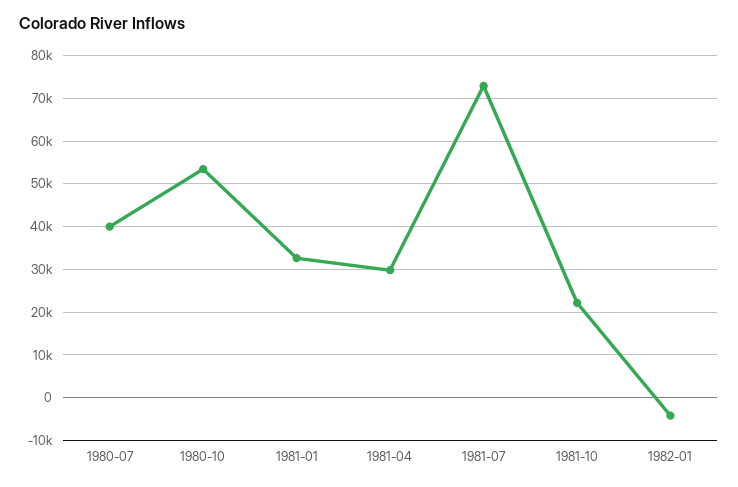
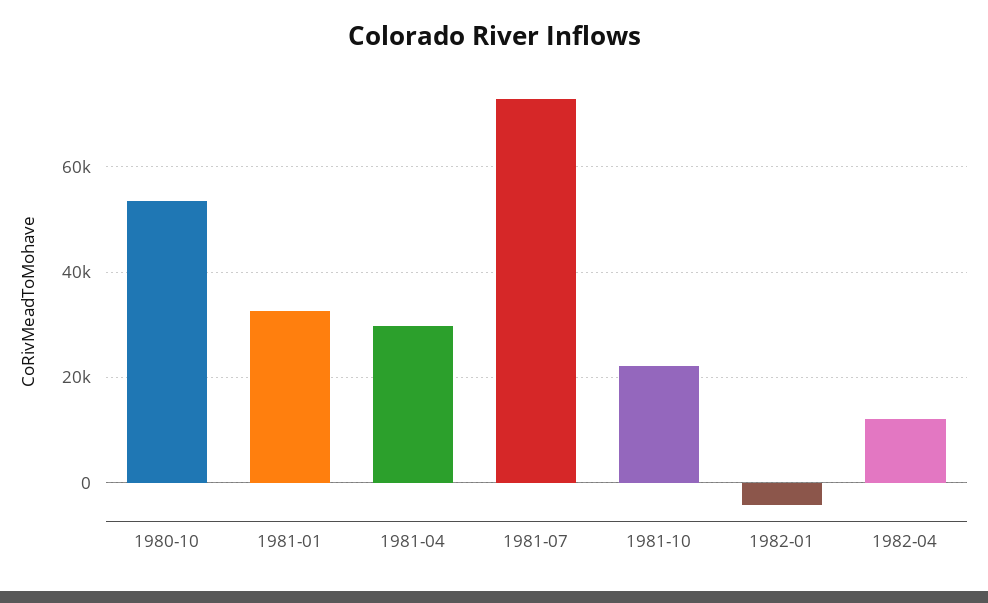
1980-07: 40000 -> none
1982-04: none -> 12000

